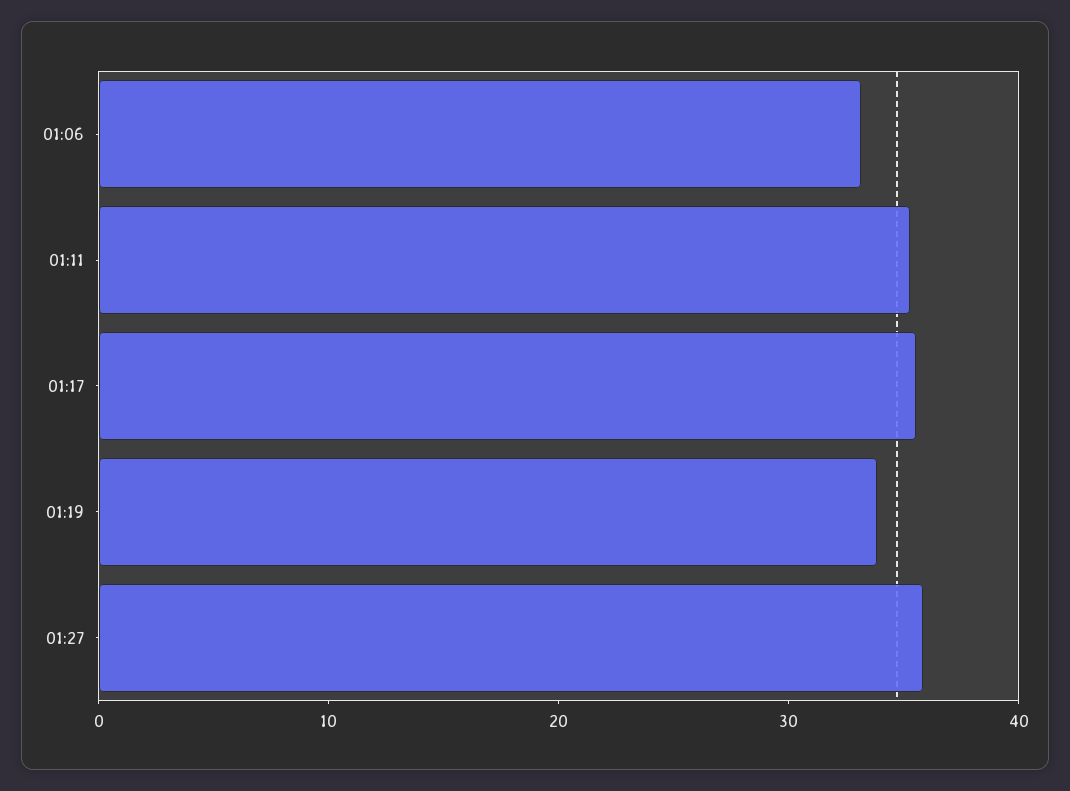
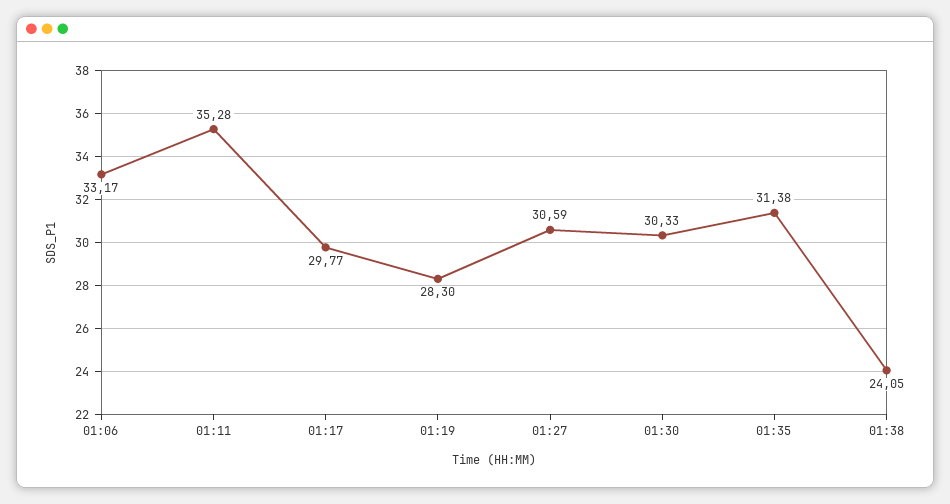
01:17: 36 -> 29.77
01:19: 34 -> 28.3
01:27: 36 -> 30.59
01:30: none -> 30.33
01:35: none -> 31.38
01:38: none -> 24.05

